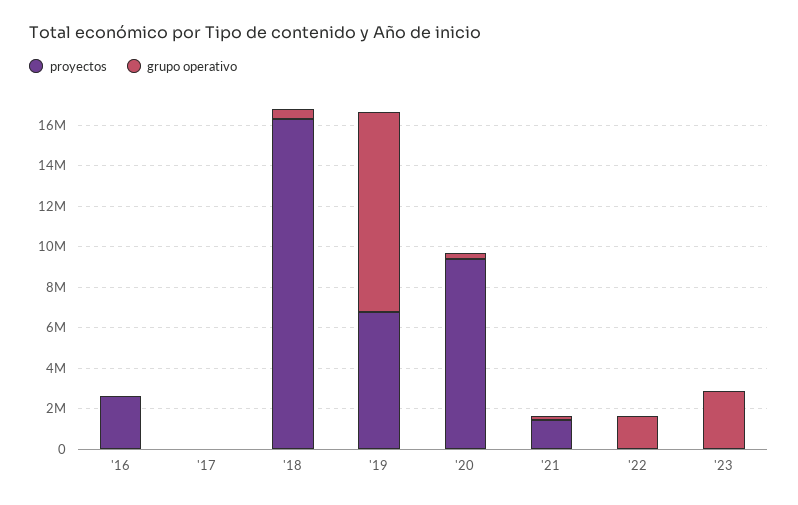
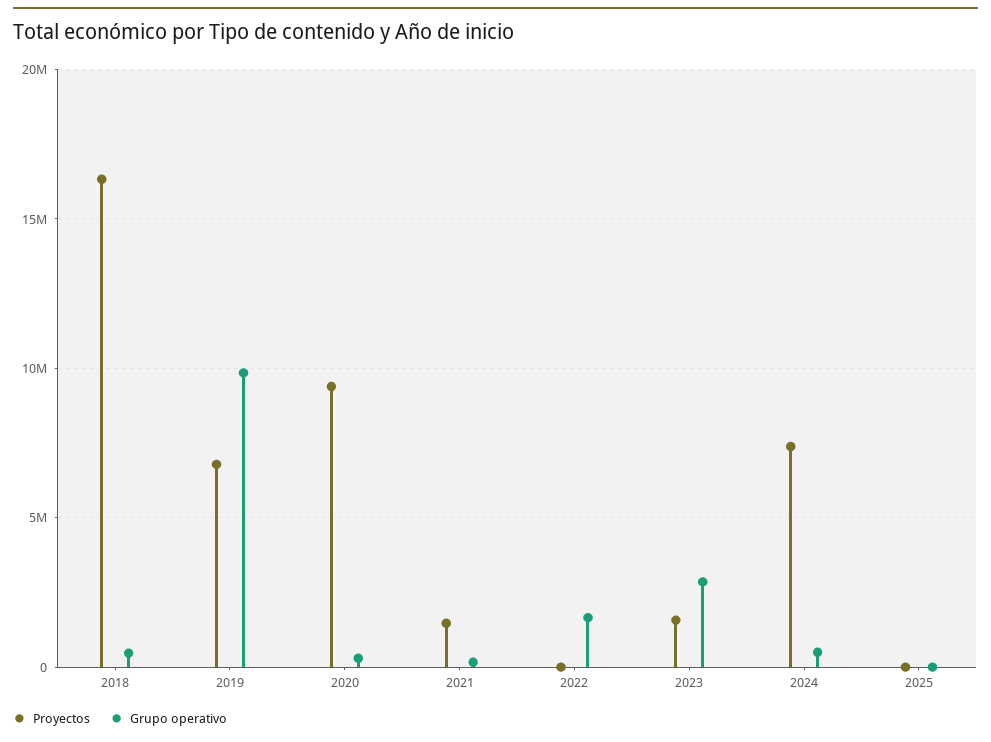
proyectos, '16: 2500000 -> none
grupo operativo, '16: 0 -> none
proyectos, '17: 0 -> none
grupo operativo, '17: 0 -> none
proyectos, '23: 0 -> 1500000
proyectos, 2024: none -> 7500000
grupo operativo, 2024: none -> 500000
proyectos, 2025: none -> 0
grupo operativo, 2025: none -> 0

